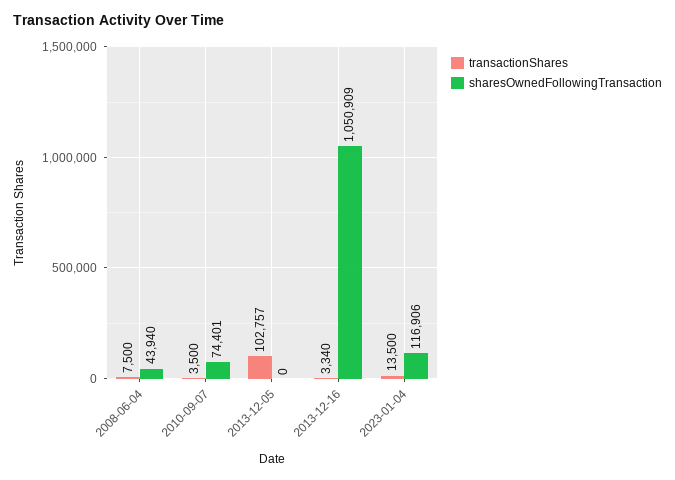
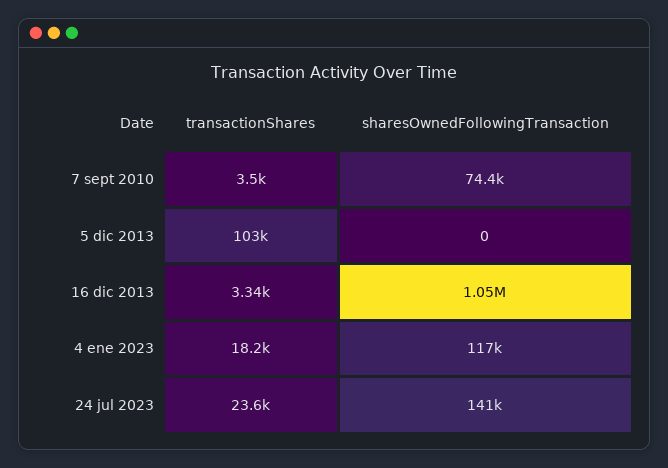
transactionShares, 2008-06-04: 7500 -> none
sharesOwnedFollowingTransaction, 2008-06-04: 43940 -> none
transactionShares, 2023-01-04: 13500 -> 18200
transactionShares, 24 jul 2023: none -> 23600
sharesOwnedFollowingTransaction, 24 jul 2023: none -> 141000

